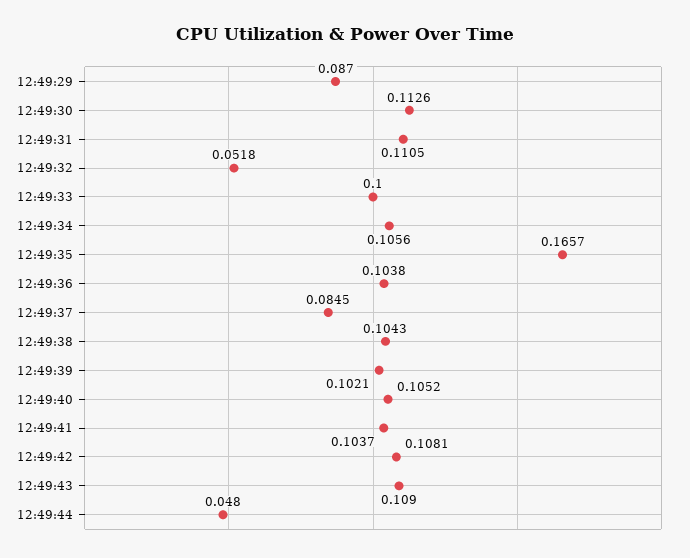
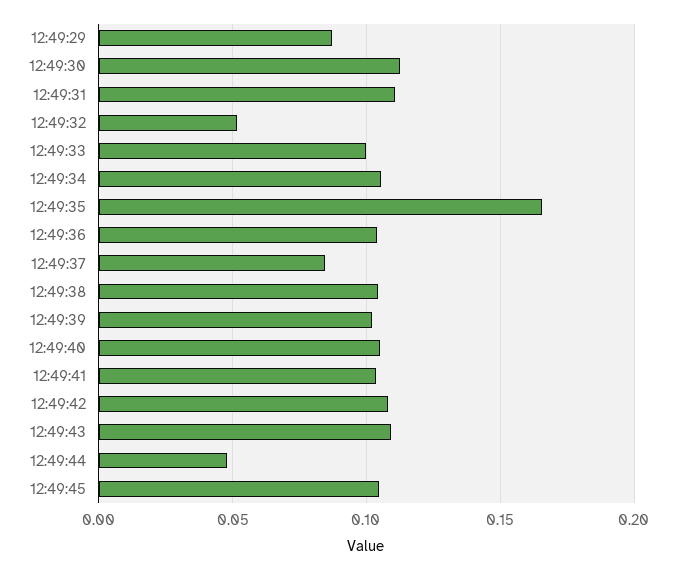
12:49:45: none -> 0.105

